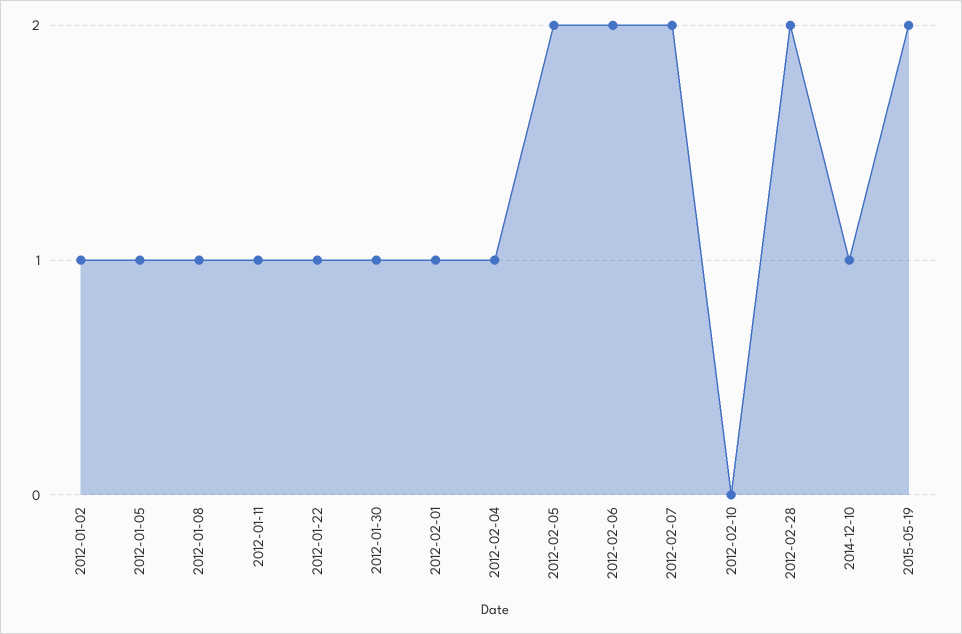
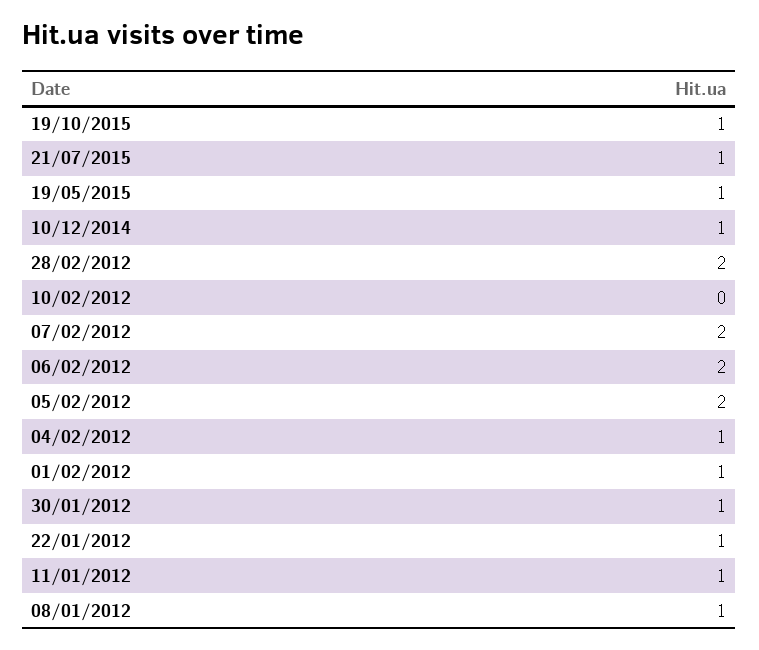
2012-01-02: 1 -> none
2012-01-05: 1 -> none
2015-05-19: 2 -> 1
19/10/2015: none -> 1
21/07/2015: none -> 1

